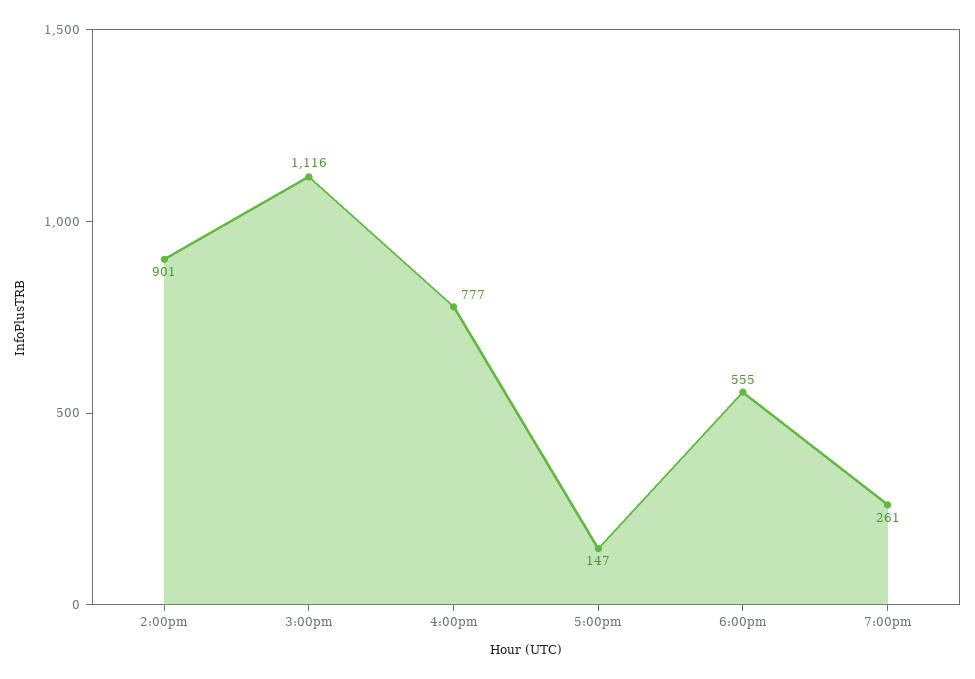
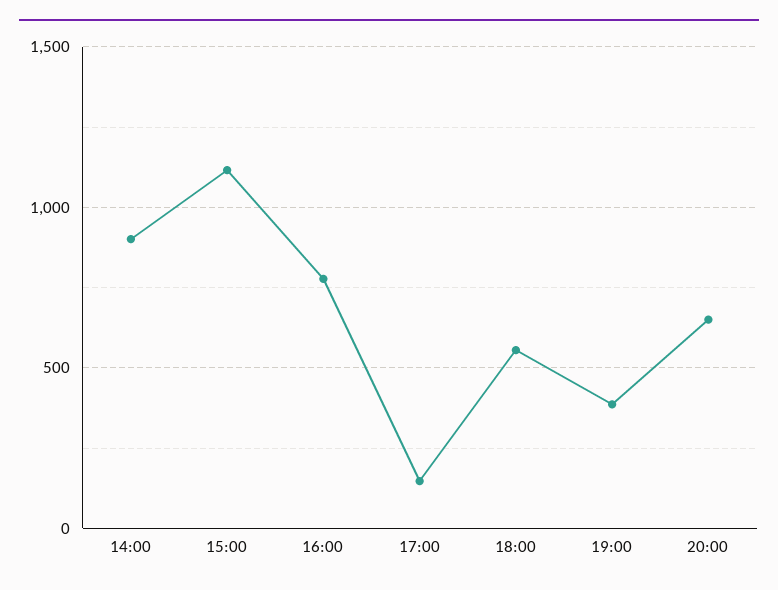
7:00pm: 261 -> 400
20:00: none -> 650

